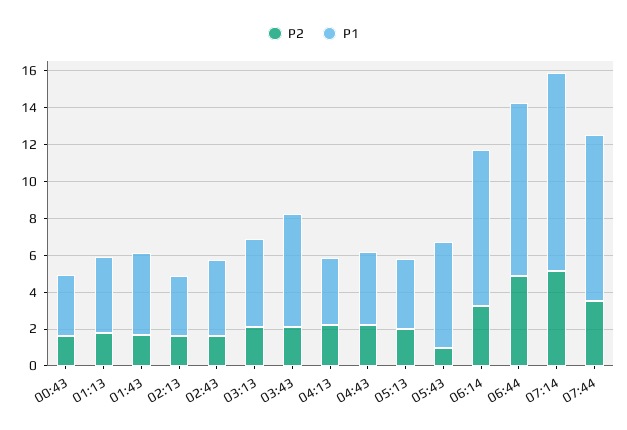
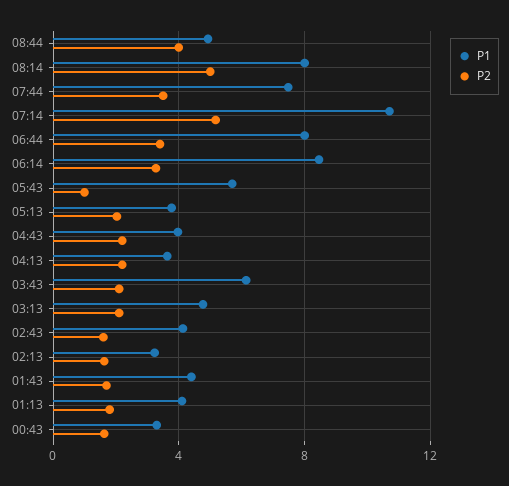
P2, 06:44: 5 -> 3.5
P1, 06:44: 9.5 -> 8
P1, 07:44: 9 -> 7.5
P1, 08:44: none -> 5
P2, 08:44: none -> 4
P1, 08:14: none -> 8
P2, 08:14: none -> 5

